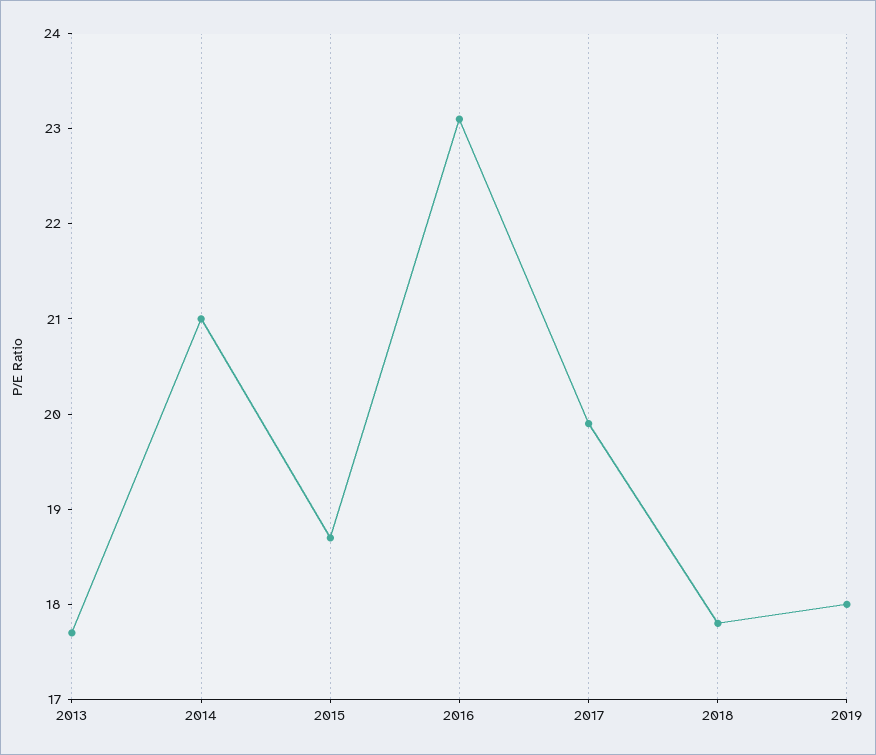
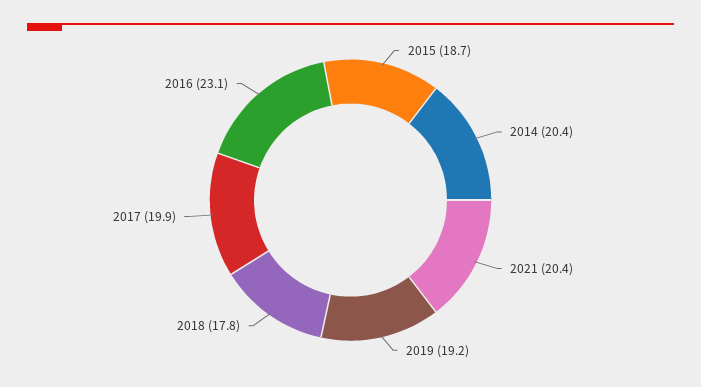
2013: 17.7 -> none
2014: 21 -> 20.4
2019: 18 -> 19.2
2021: none -> 20.4

